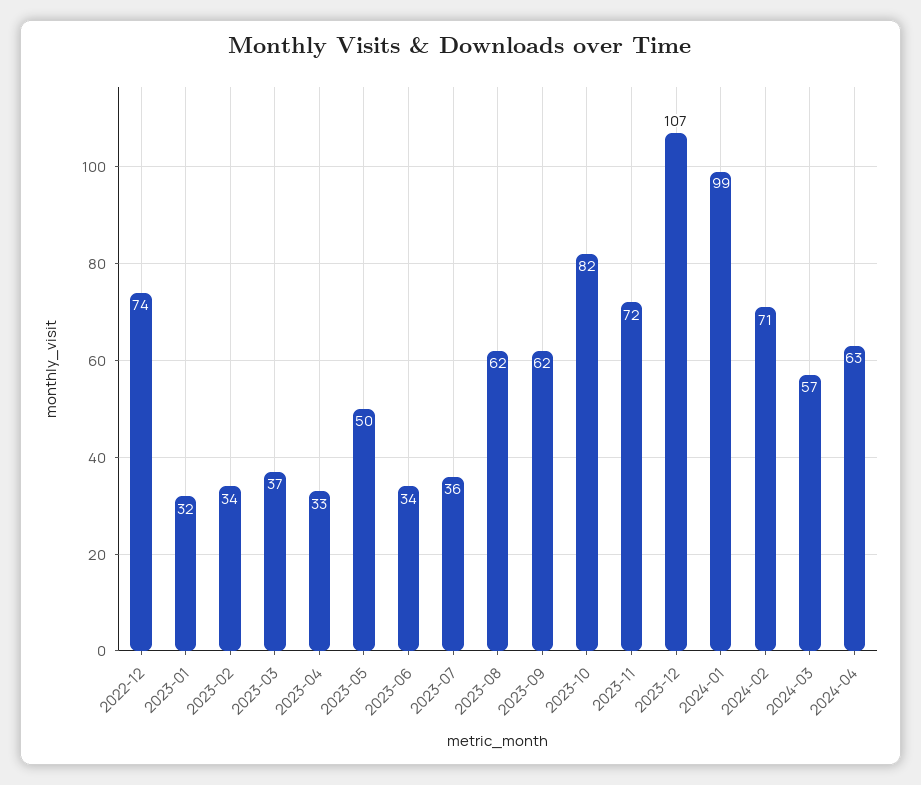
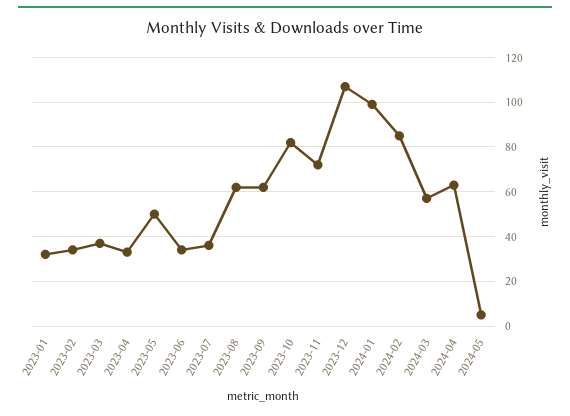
2022-12: 74 -> none
2024-02: 71 -> 85
2024-05: none -> 5

